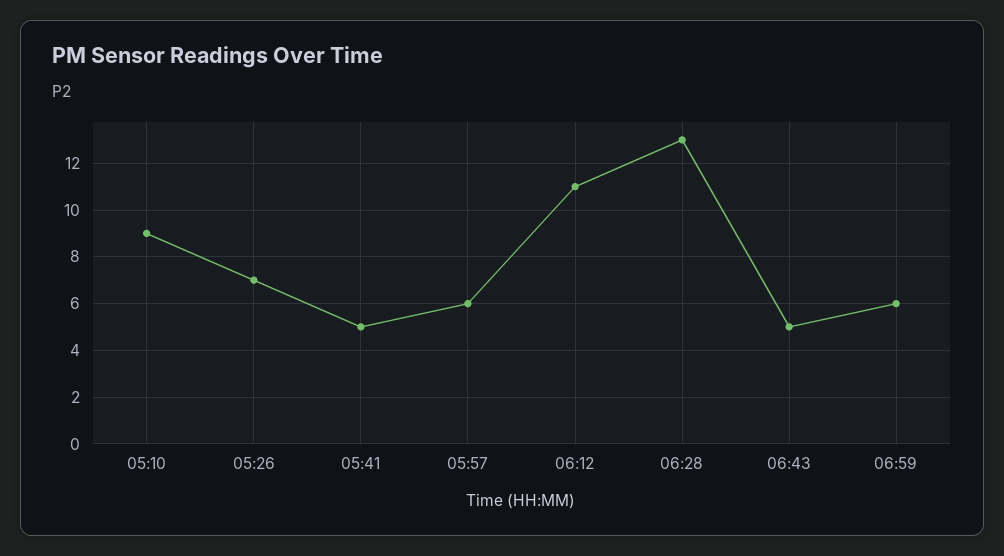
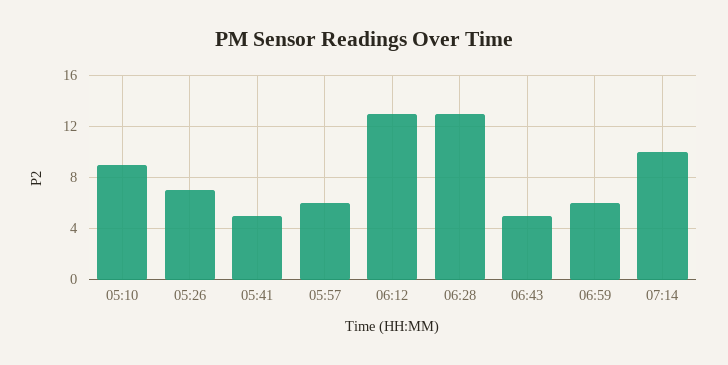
06:12: 11 -> 13
07:14: none -> 10

